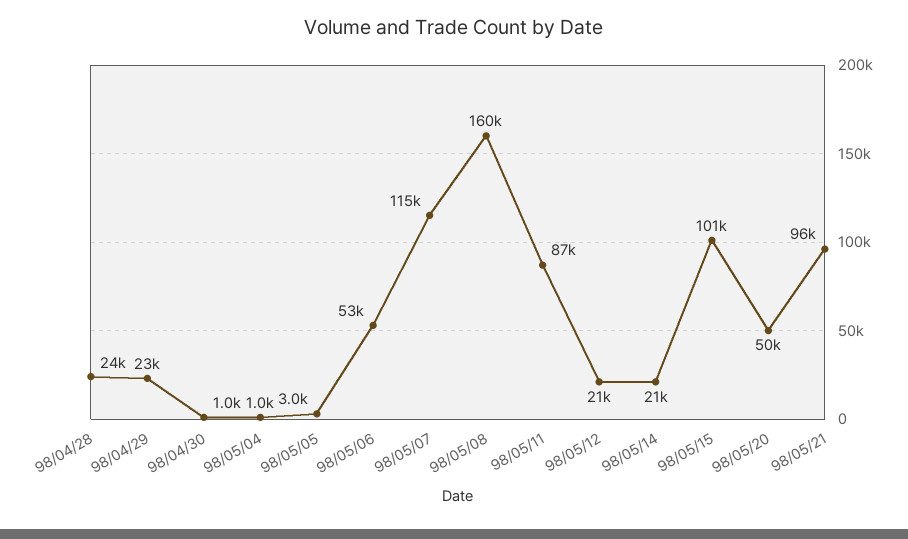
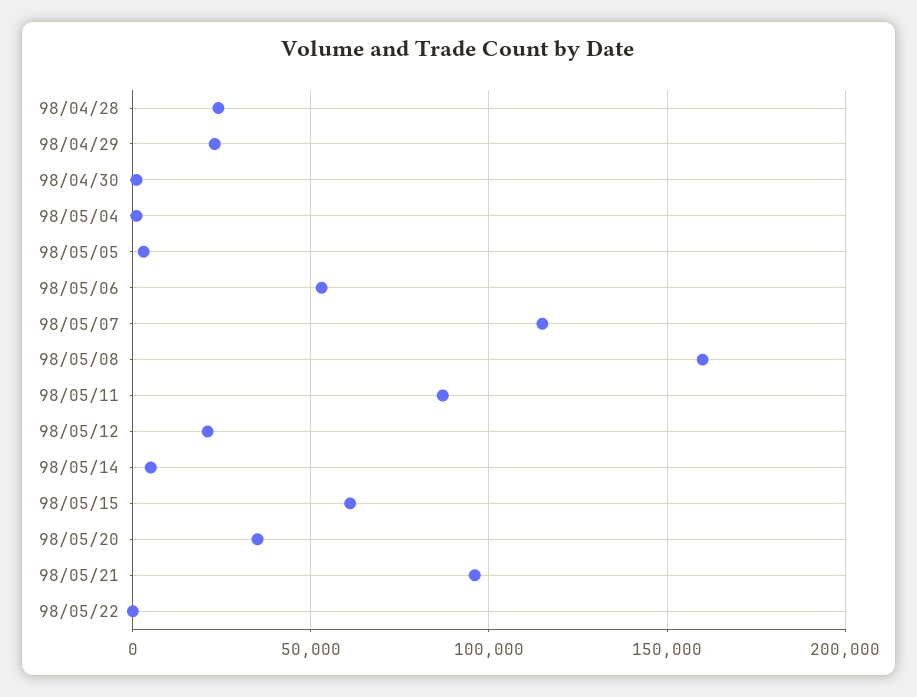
98/05/14: 21000 -> 5000
98/05/15: 101000 -> 60000
98/05/20: 50000 -> 35000
98/05/22: none -> 0

